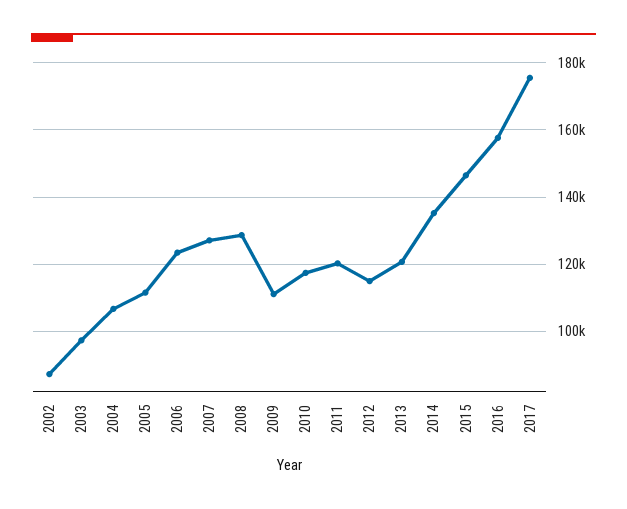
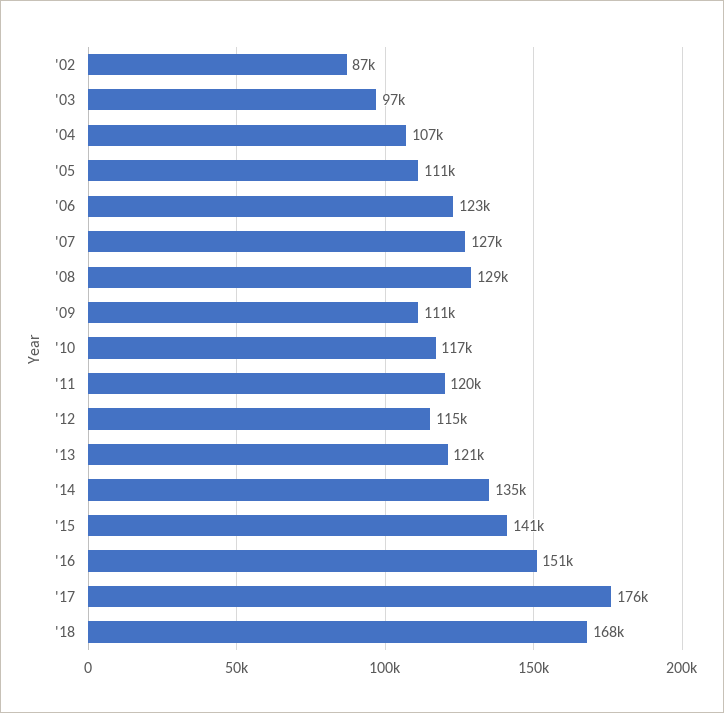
2015: 146000 -> 141000
2016: 158000 -> 151000
'18: none -> 168000

